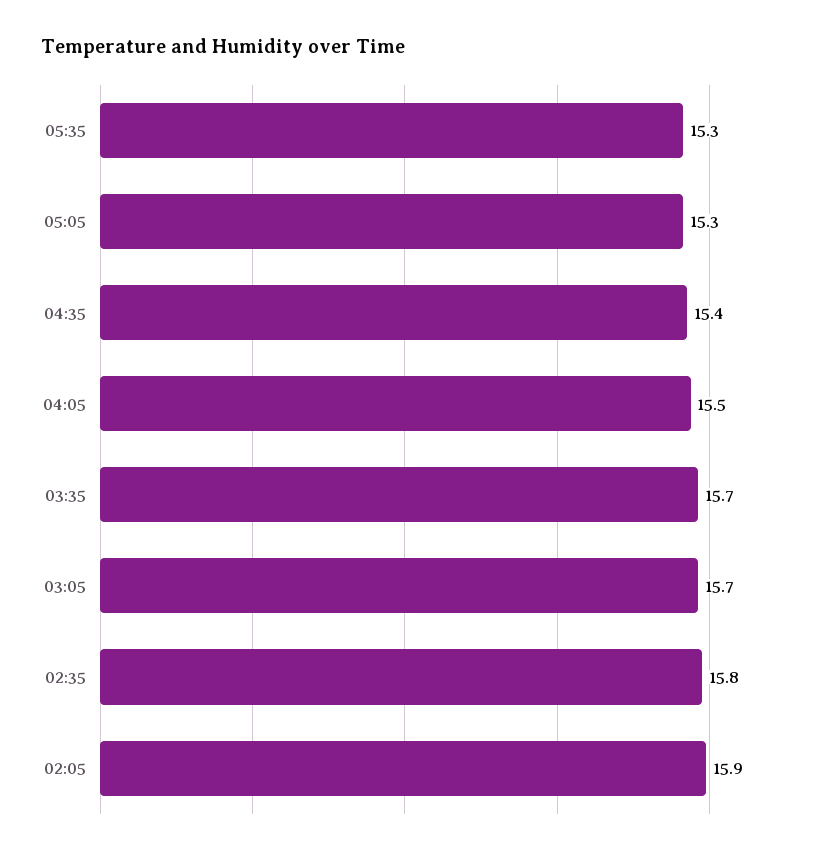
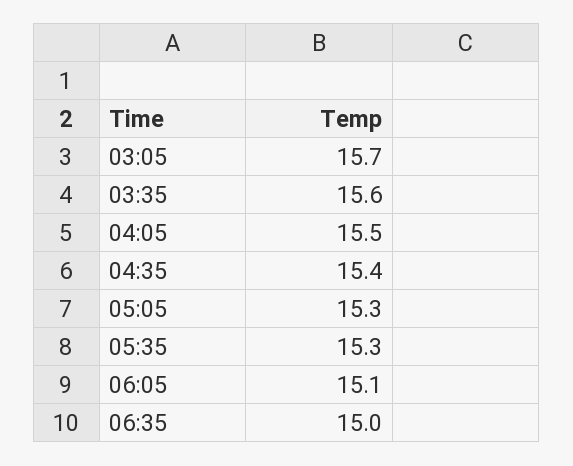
03:35: 15.7 -> 15.6
02:35: 15.8 -> none
02:05: 15.9 -> none
06:05: none -> 15.1
06:35: none -> 15

